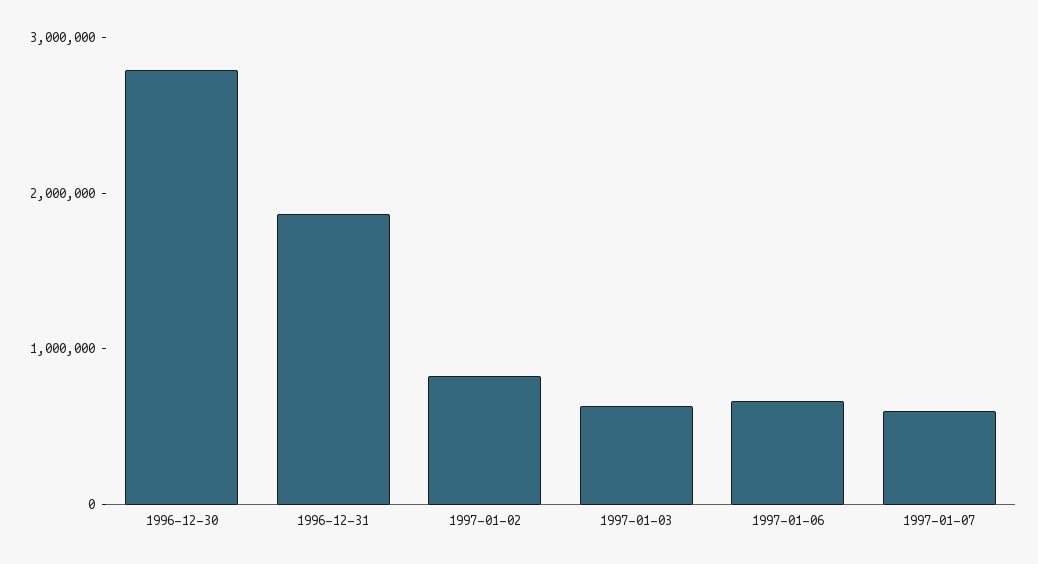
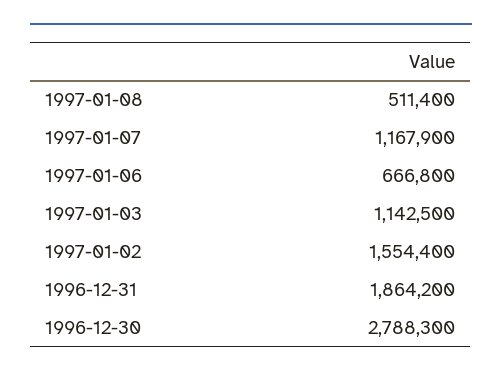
1997-01-02: 800000 -> 1554400
1997-01-03: 600000 -> 1142500
1997-01-07: 600000 -> 1167900
1997-01-08: none -> 511400

